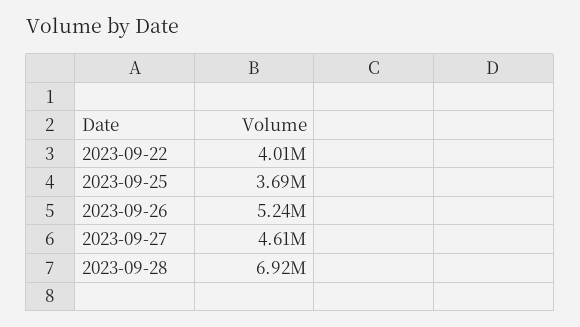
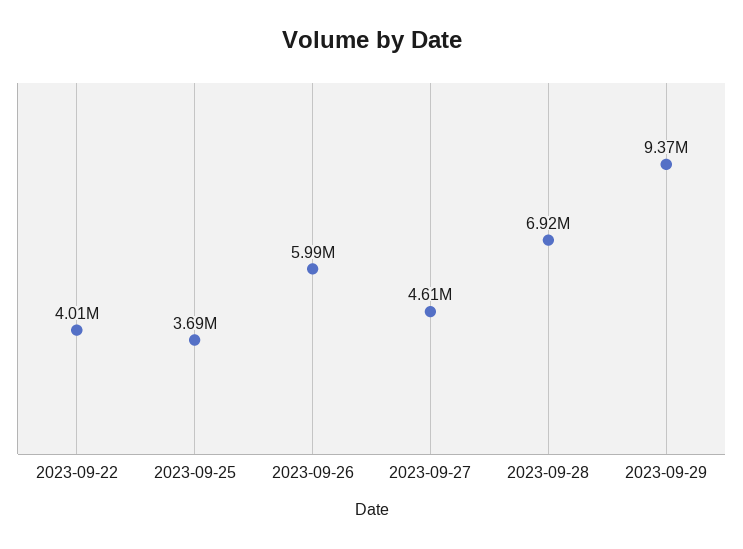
2023-09-26: 5240000 -> 5990000
2023-09-29: none -> 9370000

